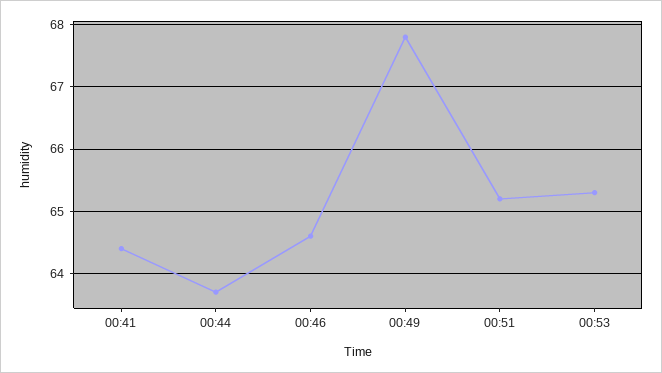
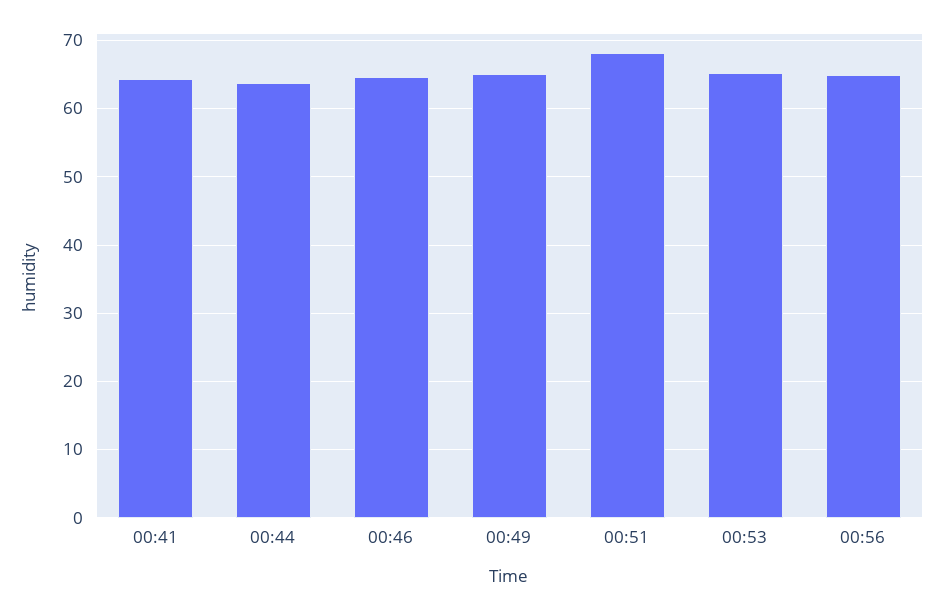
00:49: 67.8 -> 65
00:51: 65.2 -> 68
00:56: none -> 65

